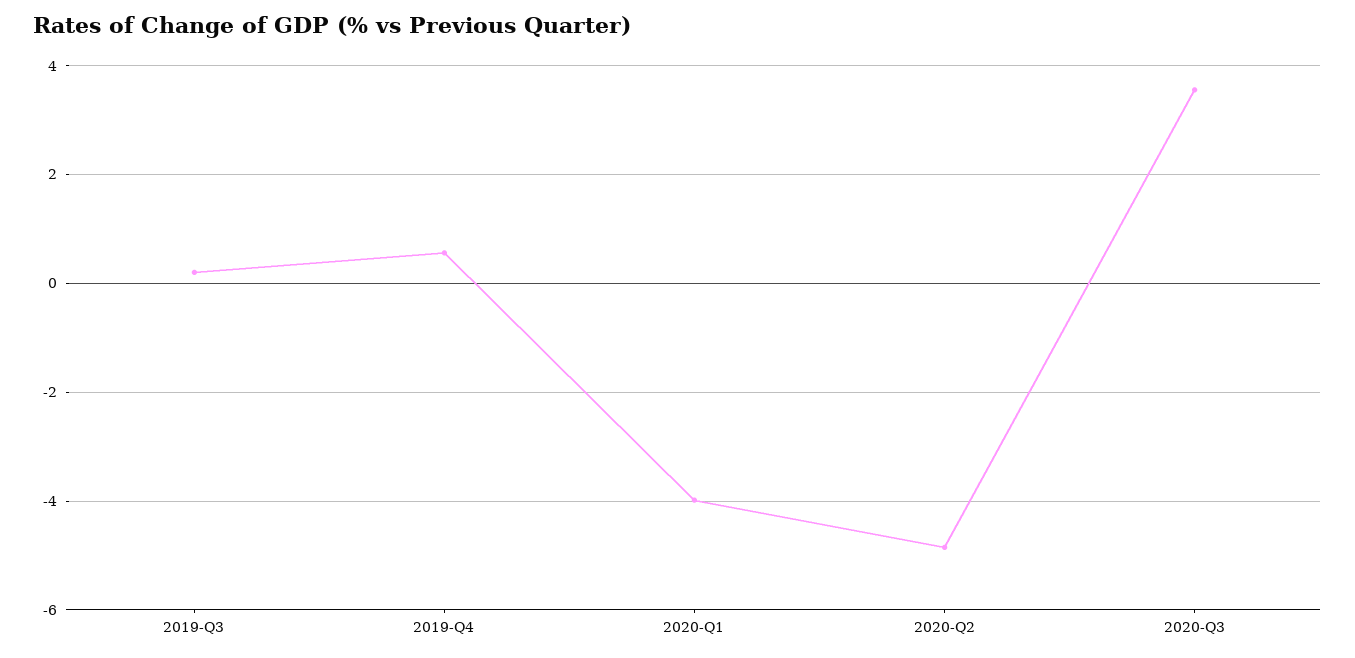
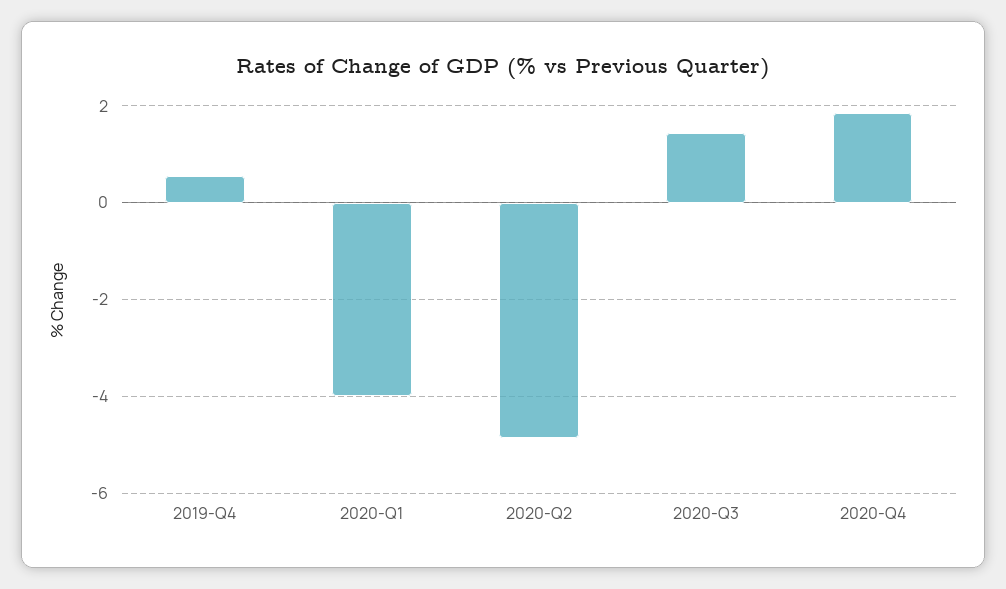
2019-Q3: 0.2 -> none
2020-Q3: 3.6 -> 1.4
2020-Q4: none -> 1.8

